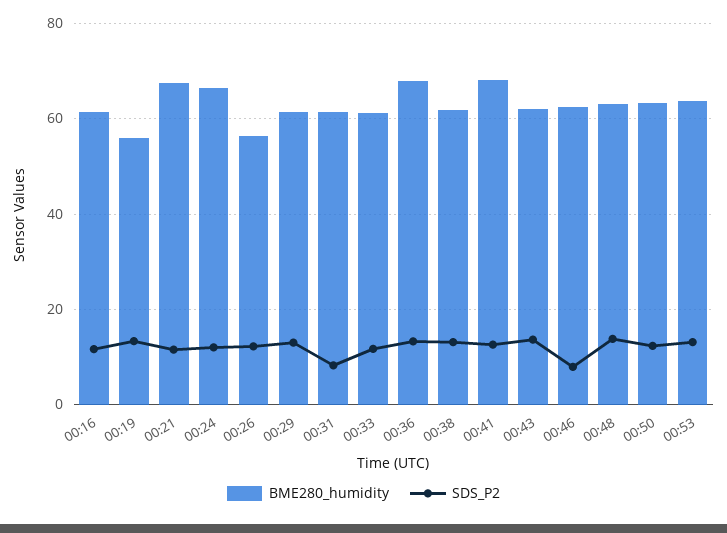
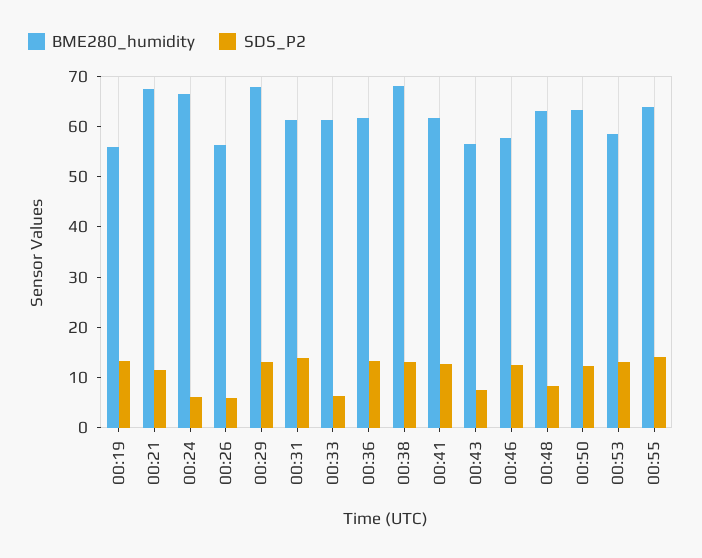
BME280_humidity, 00:16: 62 -> none
SDS_P2, 00:16: 12 -> none
SDS_P2, 00:24: 12 -> 6
SDS_P2, 00:26: 12 -> 6
BME280_humidity, 00:29: 62 -> 68
SDS_P2, 00:31: 8 -> 14
SDS_P2, 00:33: 12 -> 6
BME280_humidity, 00:36: 68 -> 62
BME280_humidity, 00:38: 62 -> 68
BME280_humidity, 00:41: 68 -> 62
BME280_humidity, 00:43: 62 -> 56
SDS_P2, 00:43: 14 -> 8
BME280_humidity, 00:46: 62 -> 58
SDS_P2, 00:46: 8 -> 12
SDS_P2, 00:48: 14 -> 8
BME280_humidity, 00:53: 64 -> 58
BME280_humidity, 00:55: none -> 64
SDS_P2, 00:55: none -> 14

